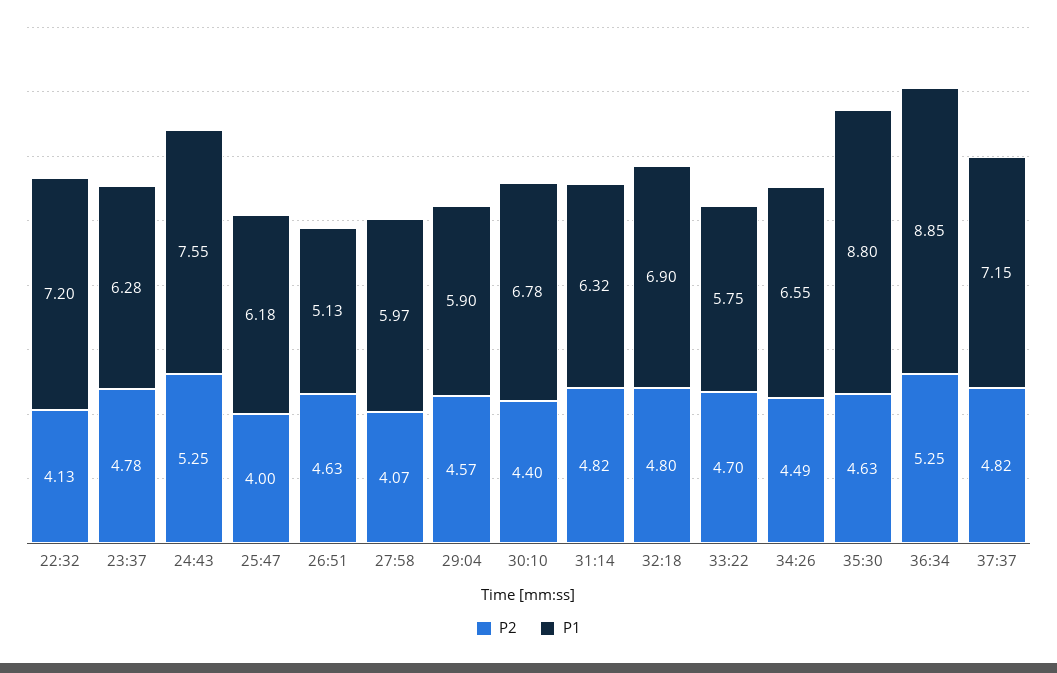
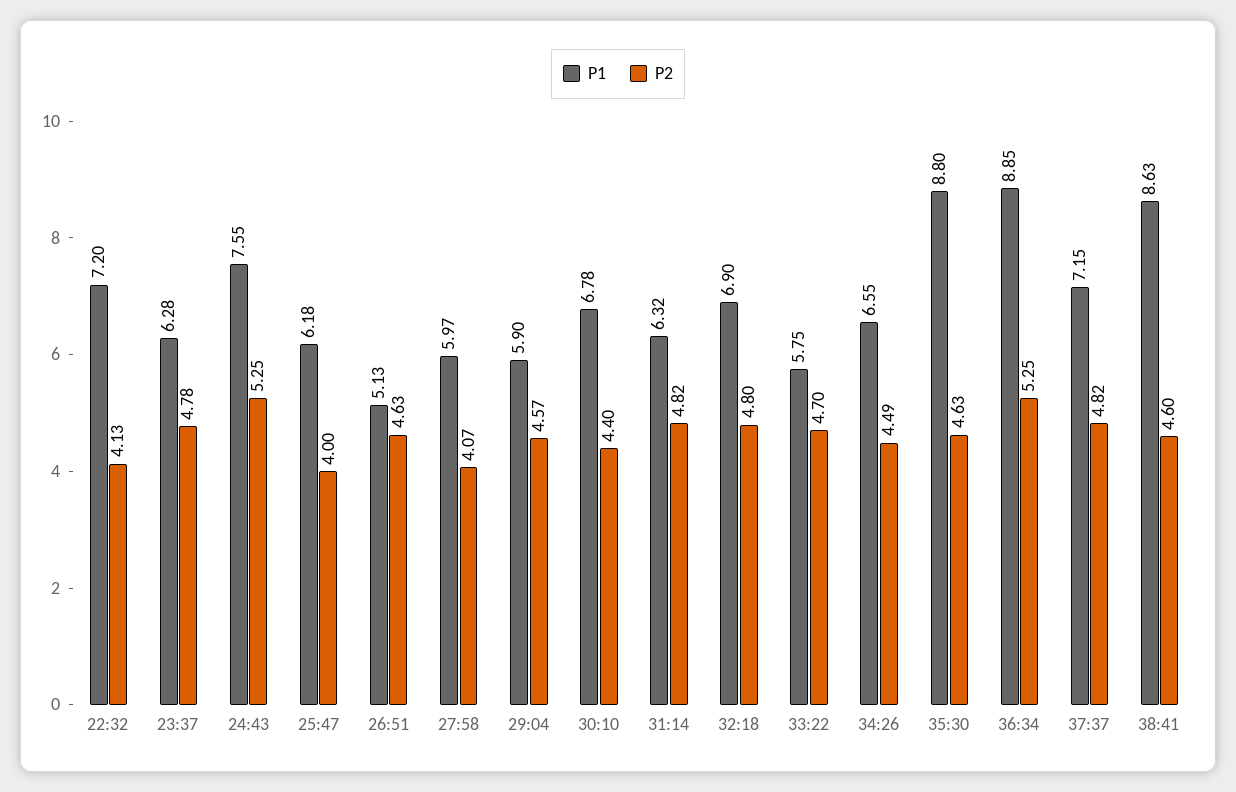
P1, 38:41: none -> 8.63
P2, 38:41: none -> 4.6

